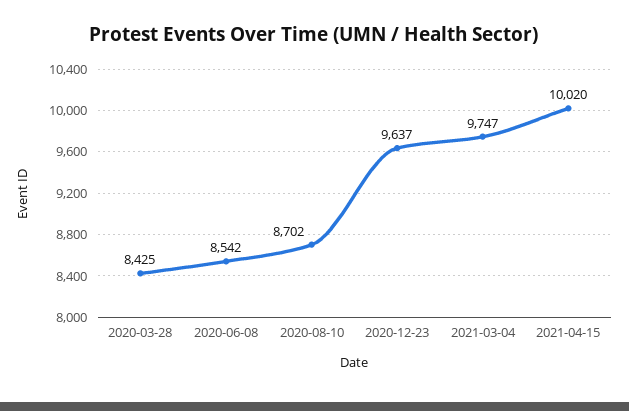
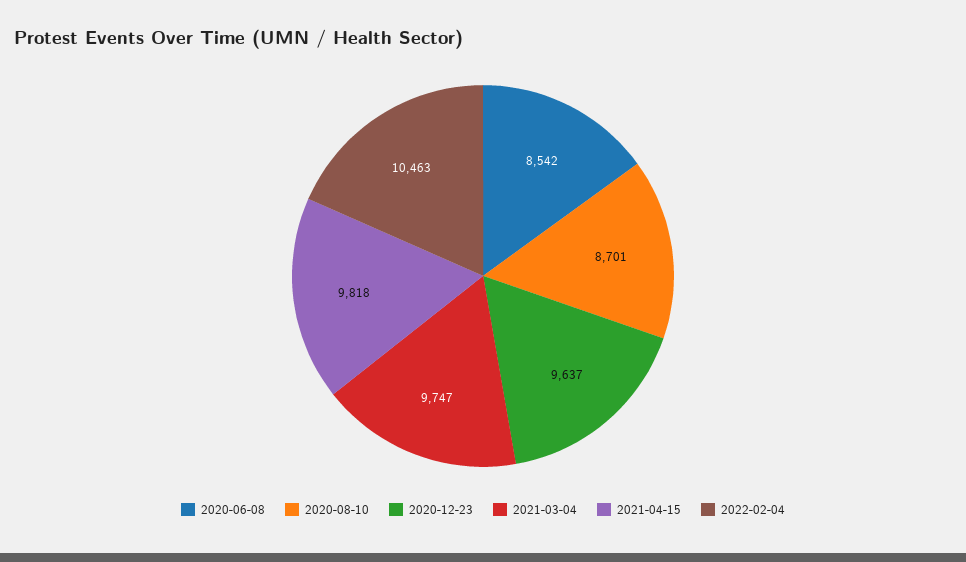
2020-03-28: 8425 -> none
2020-08-10: 8702 -> 8701
2021-04-15: 10020 -> 9818
2022-02-04: none -> 10463

